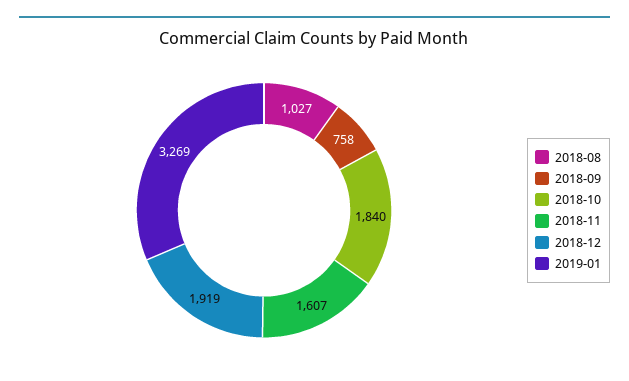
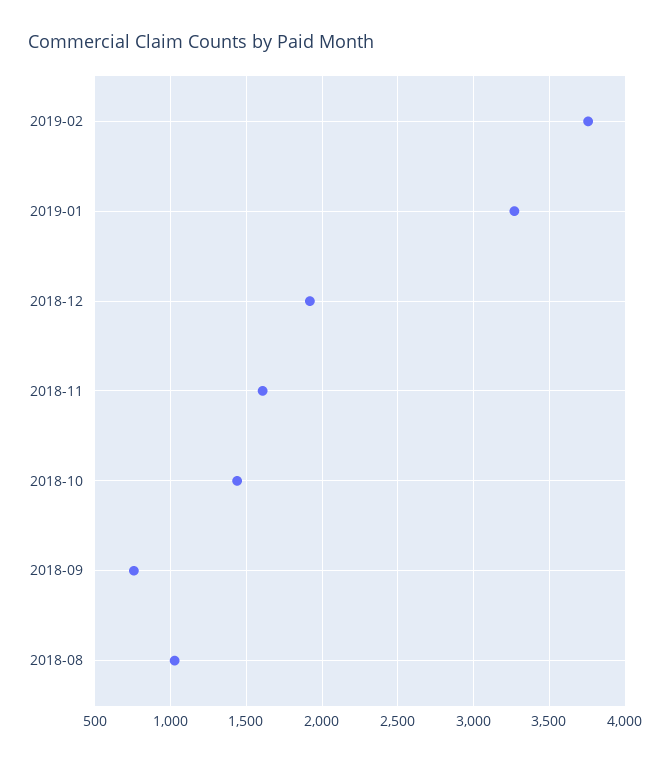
2018-10: 1840 -> 1450
2019-02: none -> 3750

